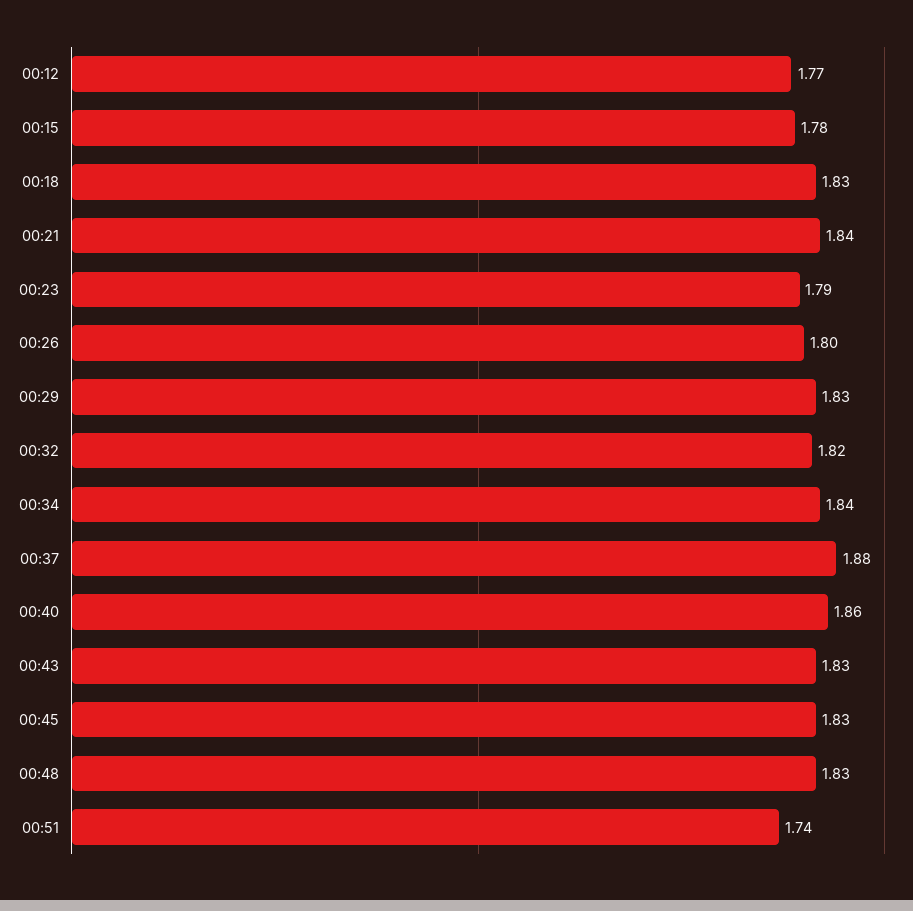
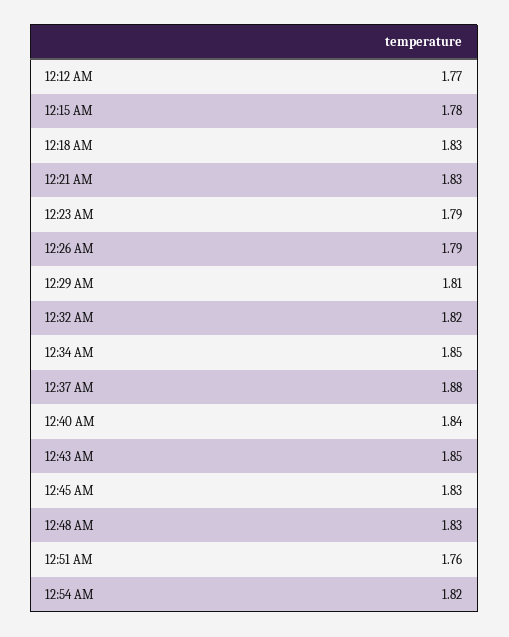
00:21: 1.84 -> 1.83
00:26: 1.8 -> 1.79
00:29: 1.83 -> 1.81
00:34: 1.84 -> 1.85
00:40: 1.86 -> 1.84
00:43: 1.83 -> 1.85
00:51: 1.74 -> 1.76
12:54 AM: none -> 1.82

